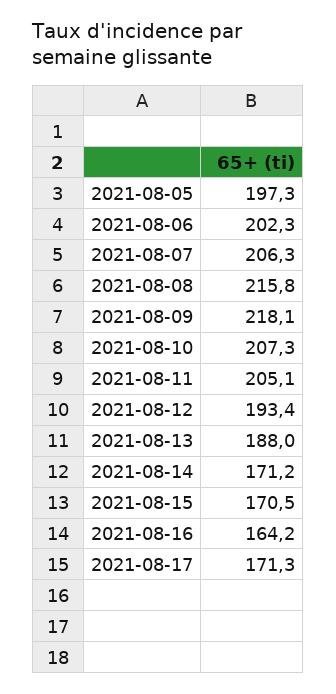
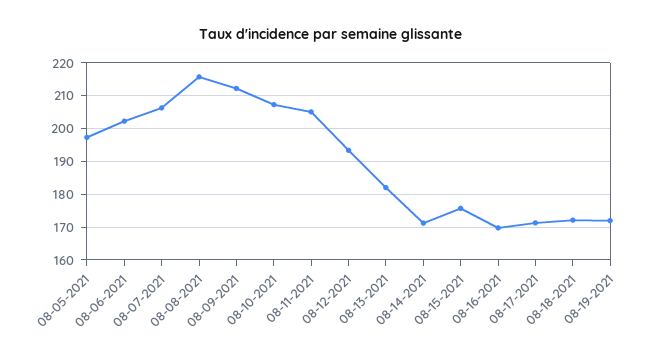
2021-08-09: 218.1 -> 212
2021-08-13: 188 -> 182
2021-08-15: 170.5 -> 176
2021-08-16: 164.2 -> 170
08-18-2021: none -> 172
08-19-2021: none -> 172

